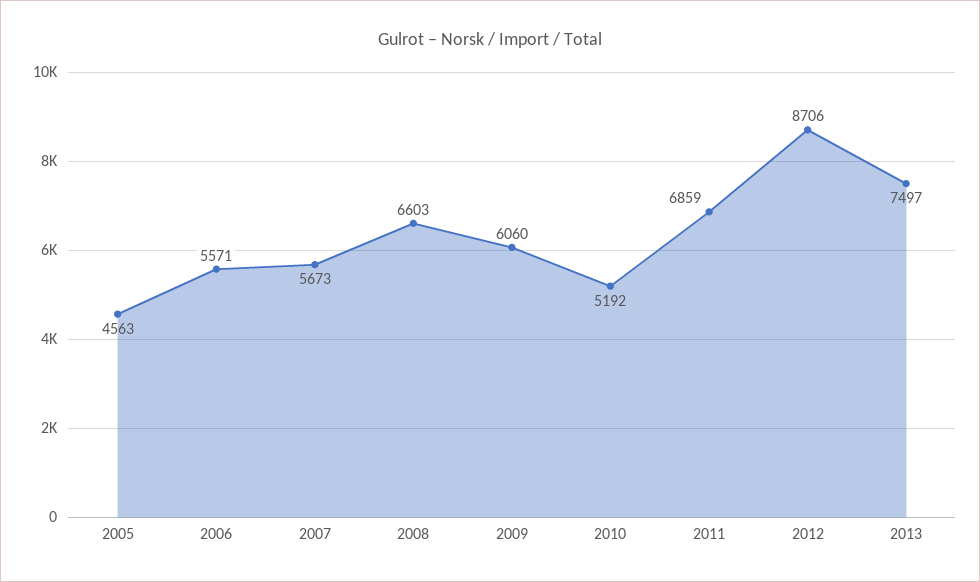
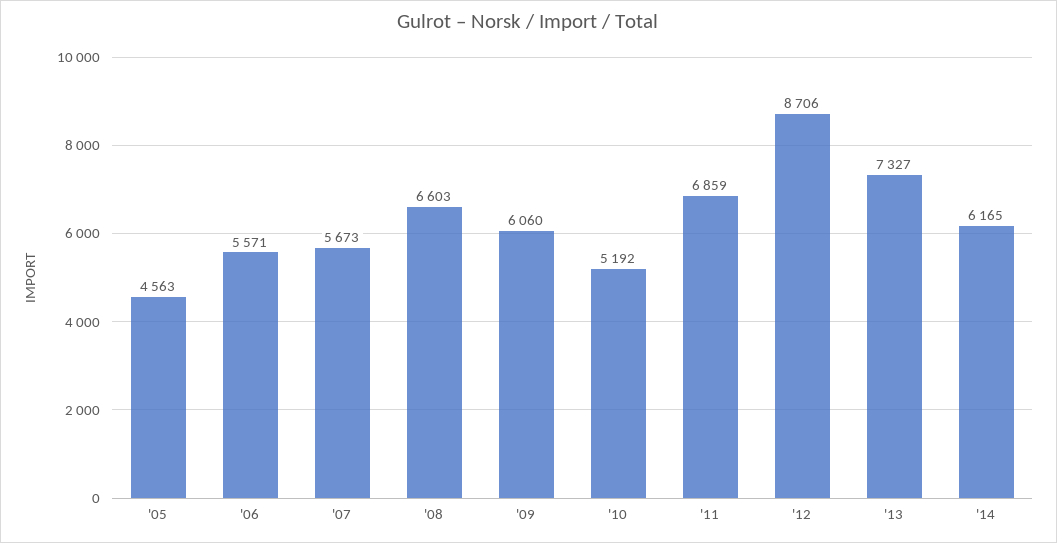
2013: 7497 -> 7327
'14: none -> 6165

